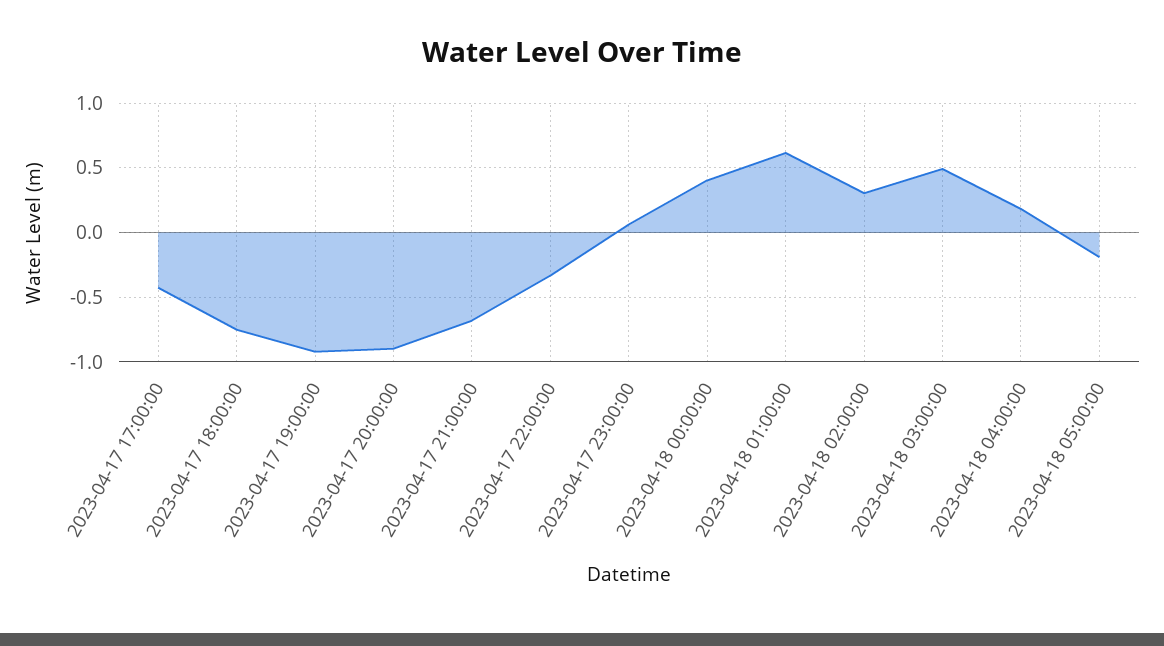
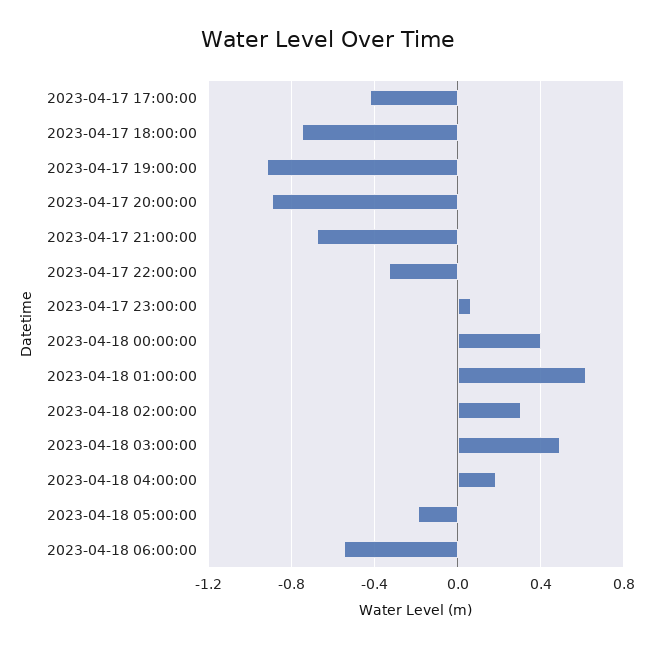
2023-04-18 06:00:00: none -> -0.55

